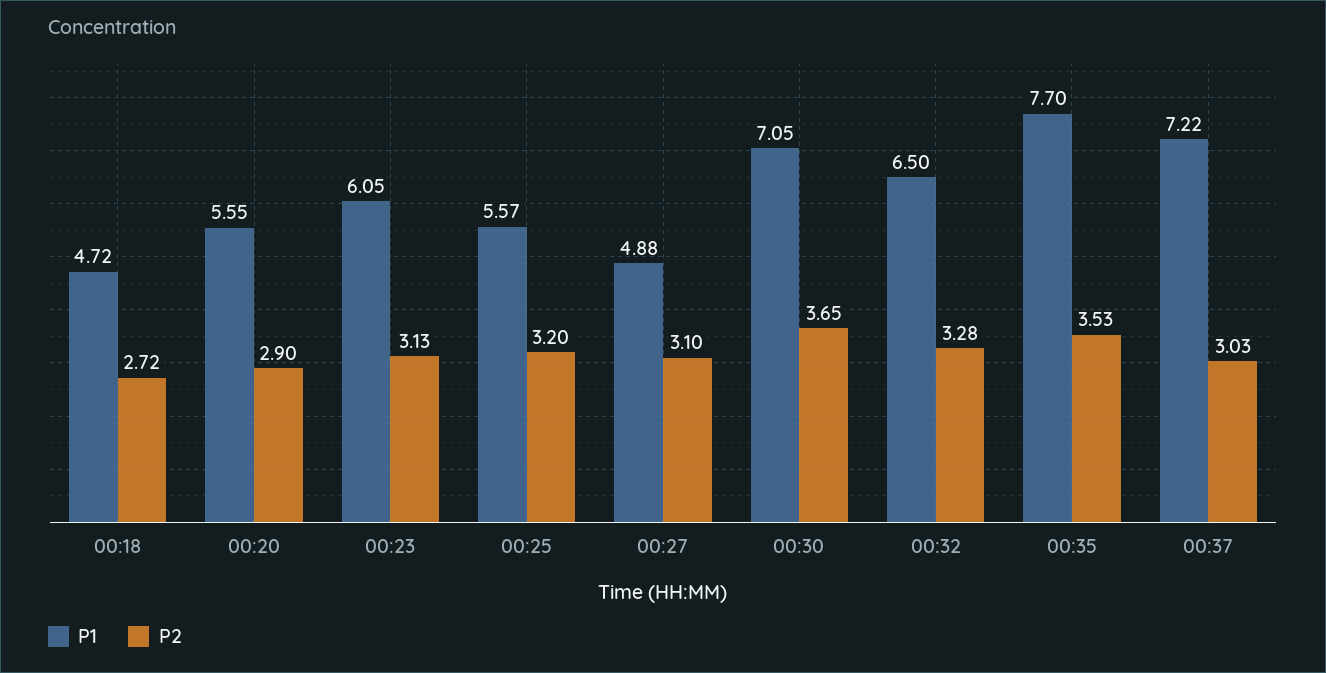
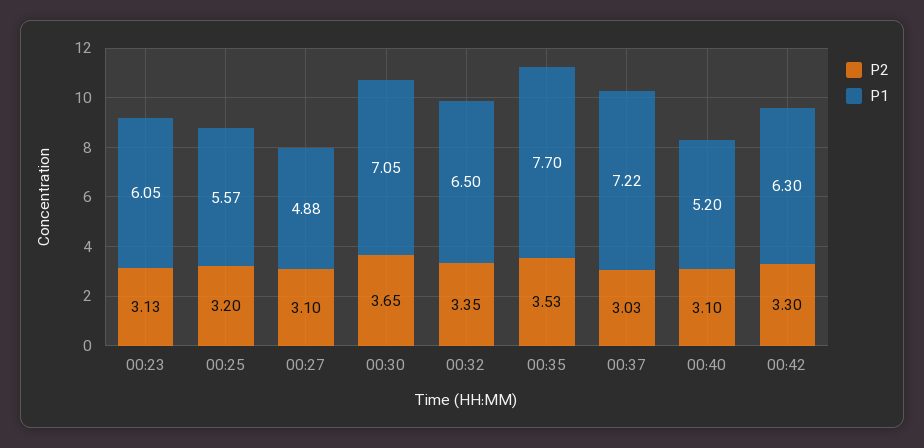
P1, 00:18: 4.72 -> none
P2, 00:18: 2.72 -> none
P1, 00:20: 5.55 -> none
P2, 00:20: 2.9 -> none
P2, 00:32: 3.28 -> 3.35
P2, 00:40: none -> 3.1
P1, 00:40: none -> 5.2
P2, 00:42: none -> 3.3
P1, 00:42: none -> 6.3

